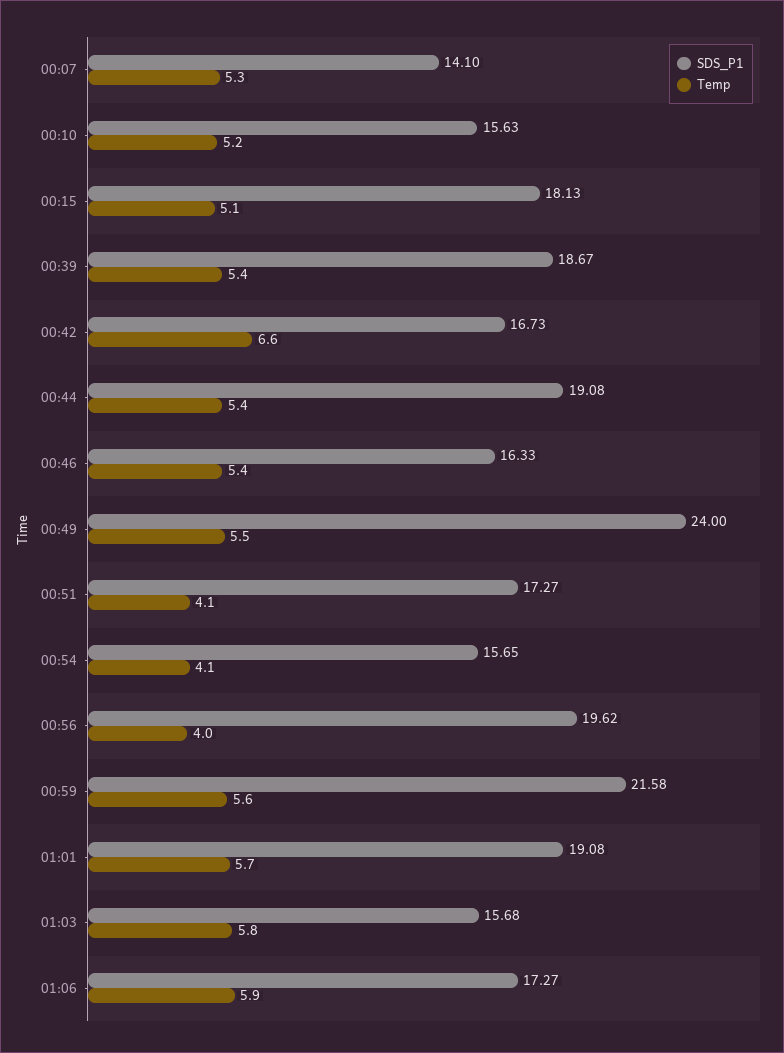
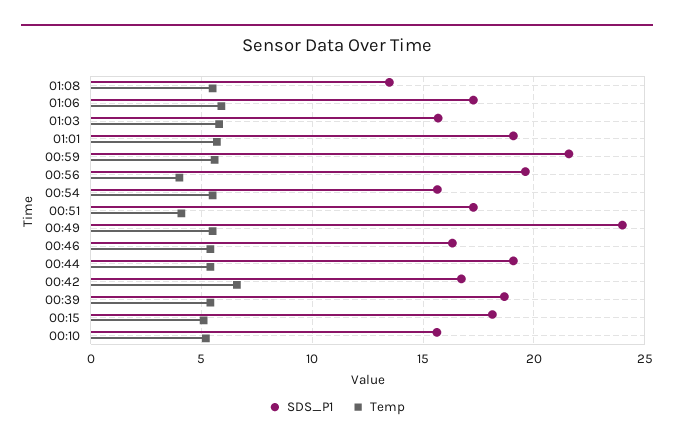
SDS_P1, 00:07: 14.1 -> none
Temp, 00:07: 5.3 -> none
Temp, 00:54: 4.1 -> 5.5
SDS_P1, 01:08: none -> 13.5
Temp, 01:08: none -> 5.5

